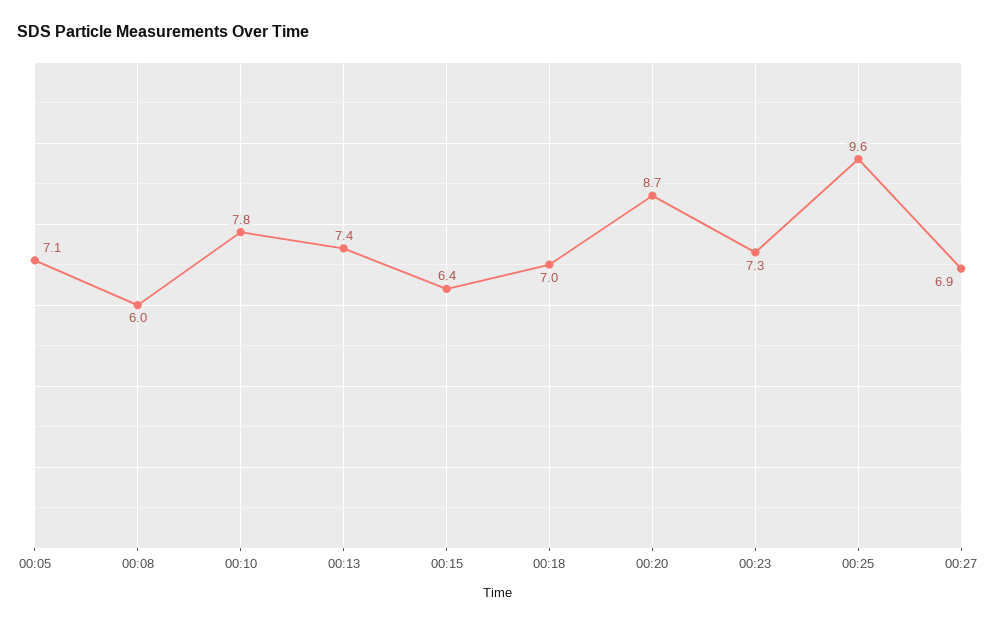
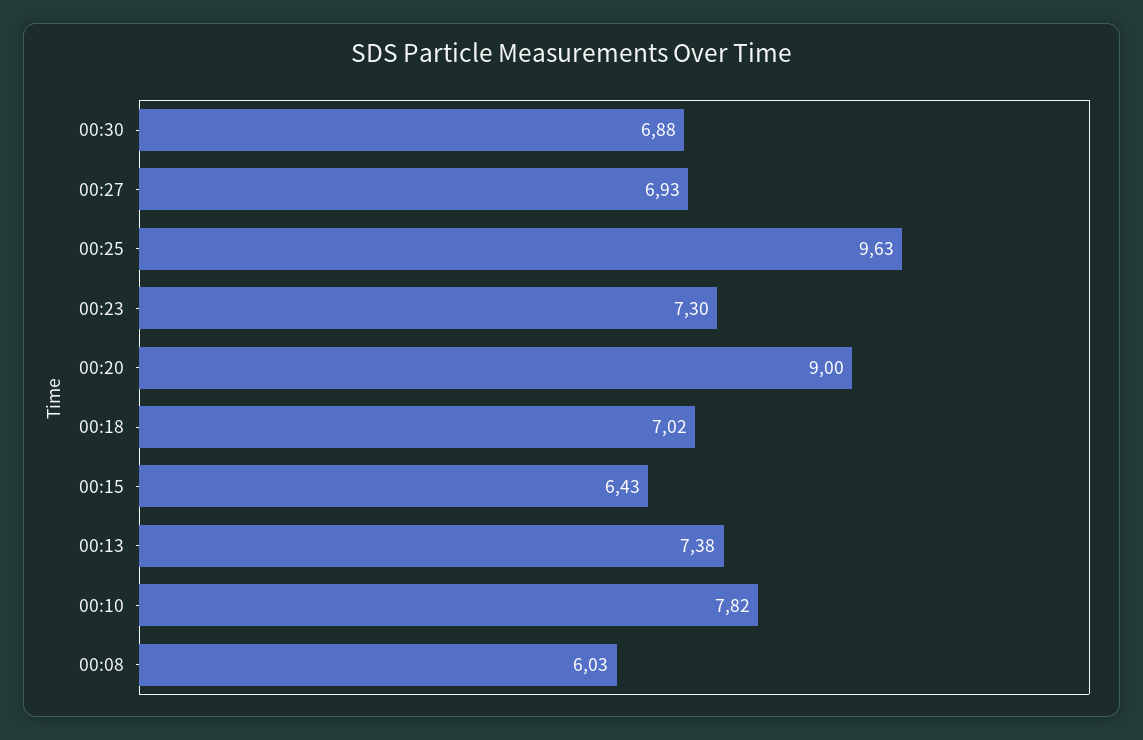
00:05: 7.1 -> none
00:20: 8.7 -> 9
00:30: none -> 6.88

